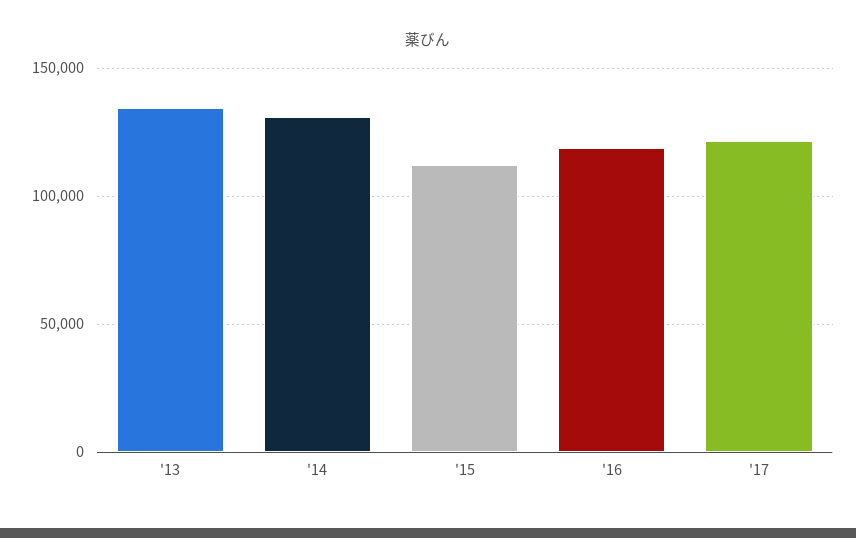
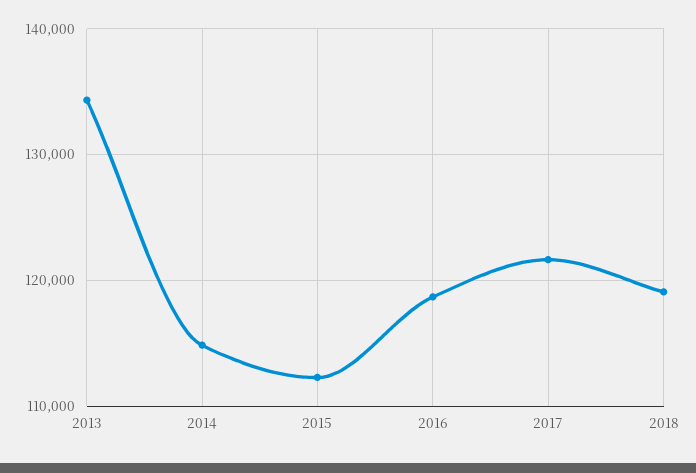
'14: 130000 -> 115000
2018: none -> 119000

